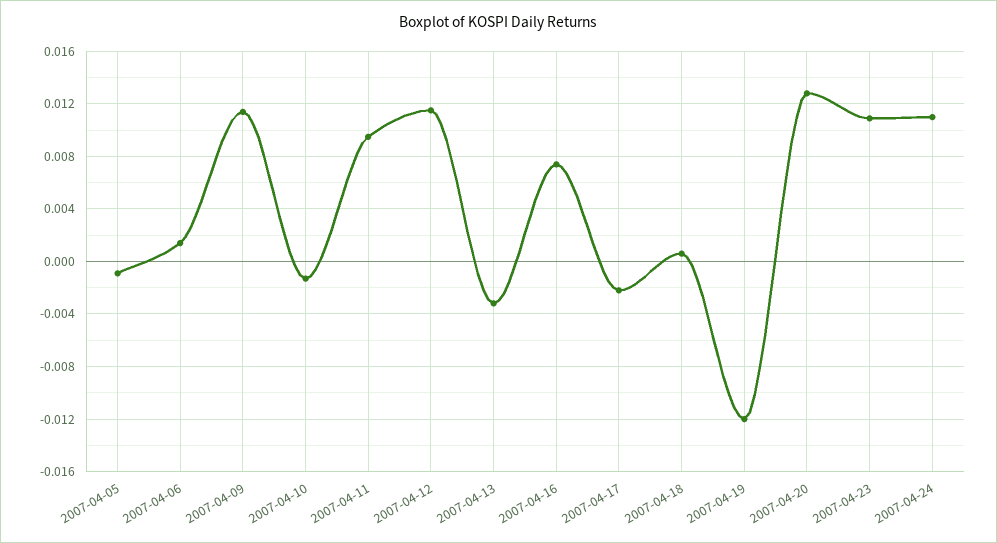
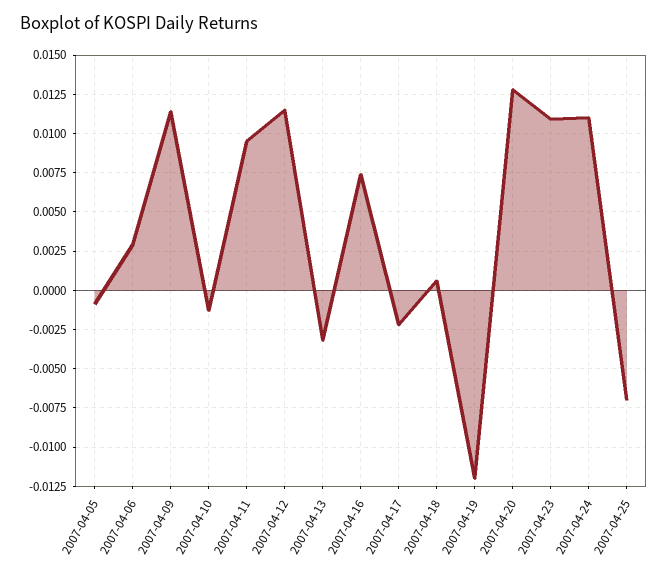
2007-04-06: 0.0015 -> 0.003
2007-04-25: none -> -0.007

